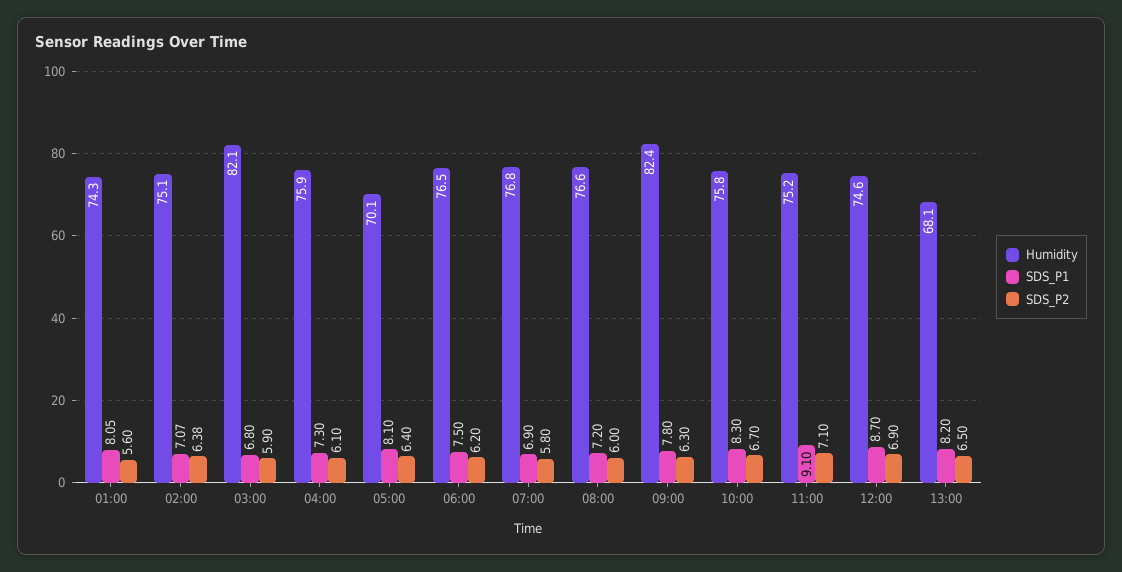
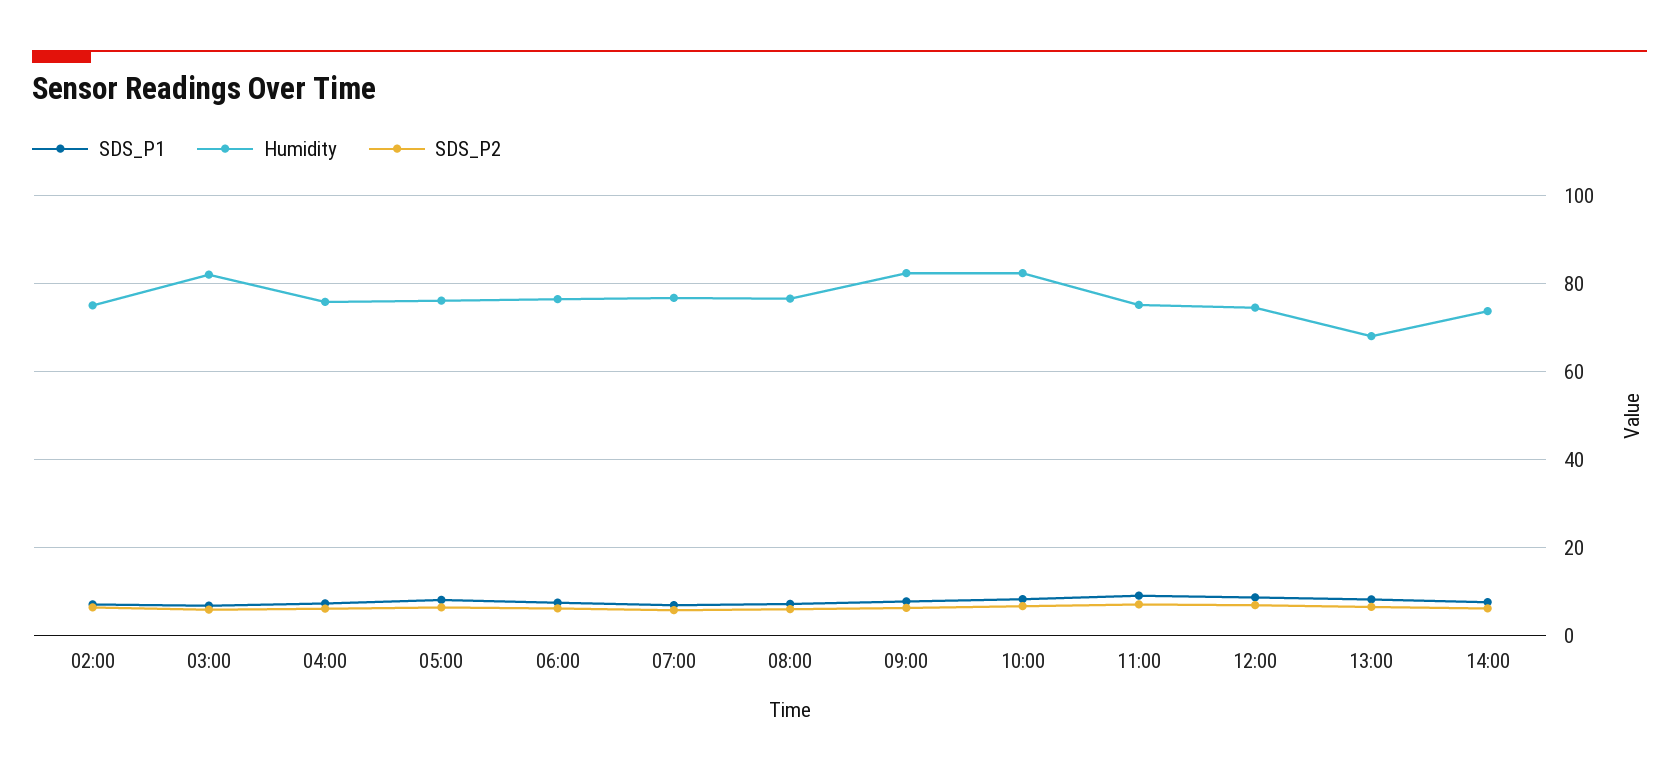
Humidity, 01:00: 74.3 -> none
SDS_P1, 01:00: 8.05 -> none
SDS_P2, 01:00: 5.6 -> none
Humidity, 05:00: 70.1 -> 76
Humidity, 10:00: 75.8 -> 82
SDS_P1, 14:00: none -> 8
Humidity, 14:00: none -> 74
SDS_P2, 14:00: none -> 6

